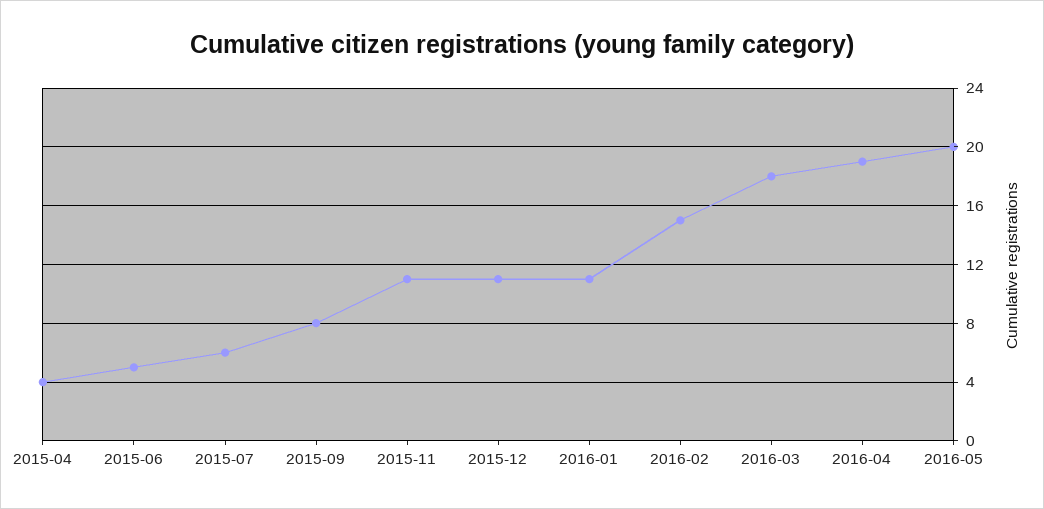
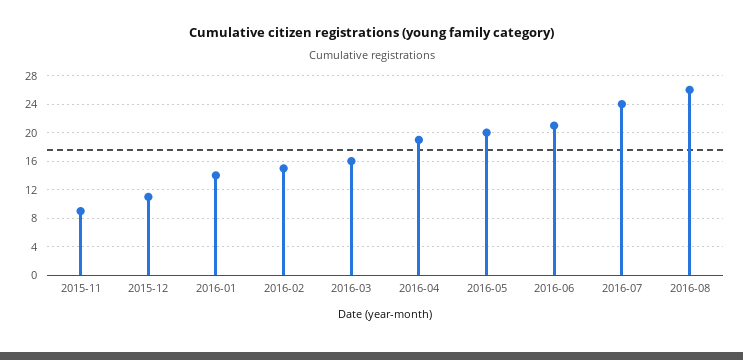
2015-04: 4 -> none
2015-06: 5 -> none
2015-07: 6 -> none
2015-09: 8 -> none
2015-11: 11 -> 9
2016-01: 11 -> 14
2016-03: 18 -> 16
2016-06: none -> 21
2016-07: none -> 24
2016-08: none -> 26

